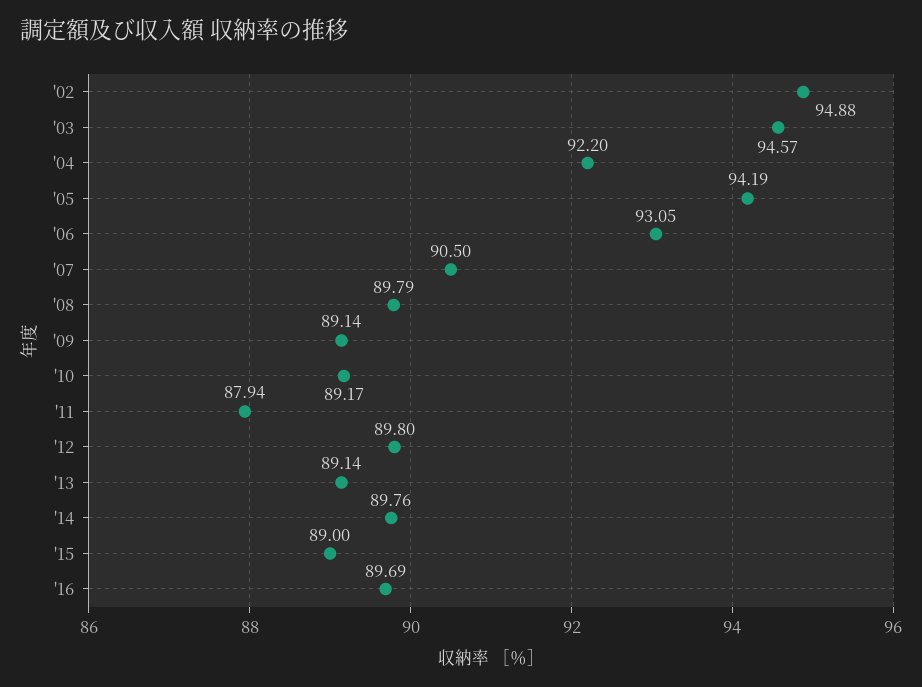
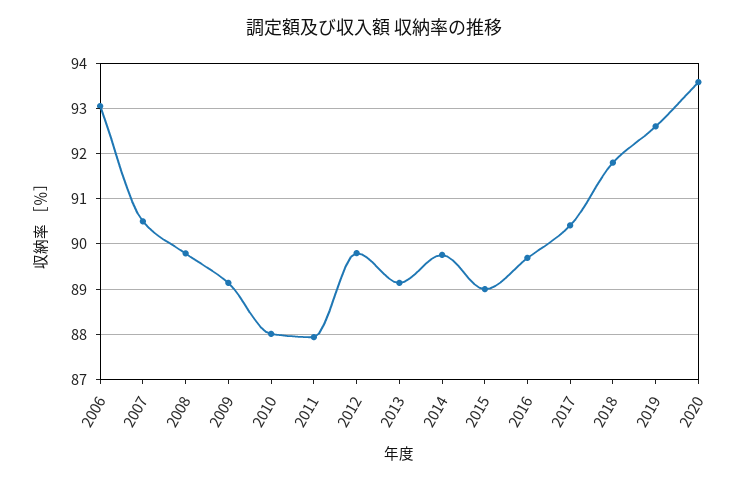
'02: 94.88 -> none
'03: 94.57 -> none
'04: 92.2 -> none
'05: 94.19 -> none
'10: 89.17 -> 88
2017: none -> 90.4
2018: none -> 91.8
2019: none -> 92.6
2020: none -> 93.6

